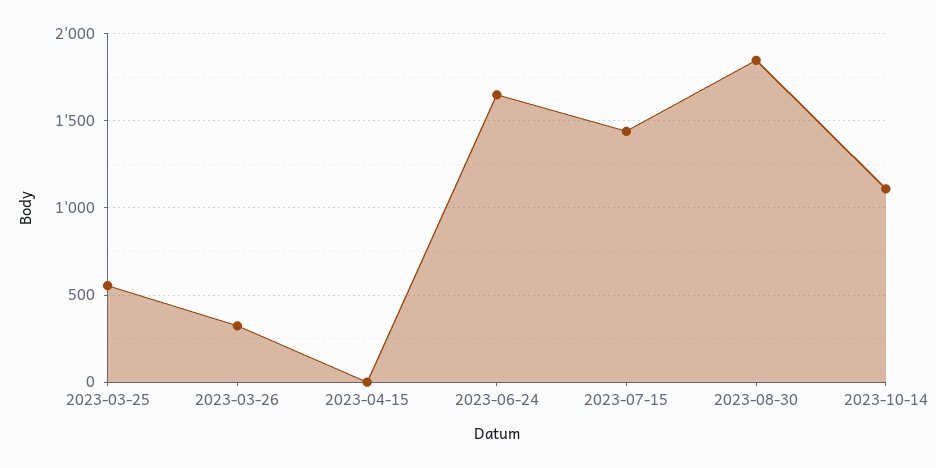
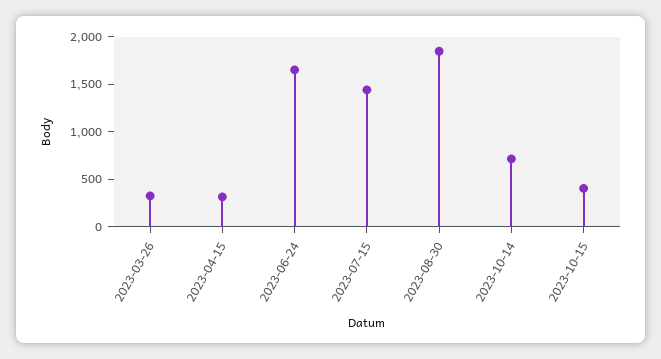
2023-03-25: 550 -> none
2023-04-15: 0 -> 300
2023-10-14: 1100 -> 700
2023-10-15: none -> 400

